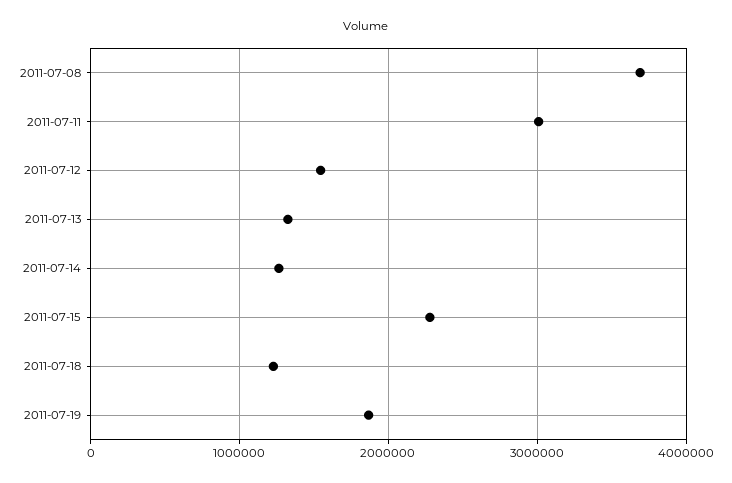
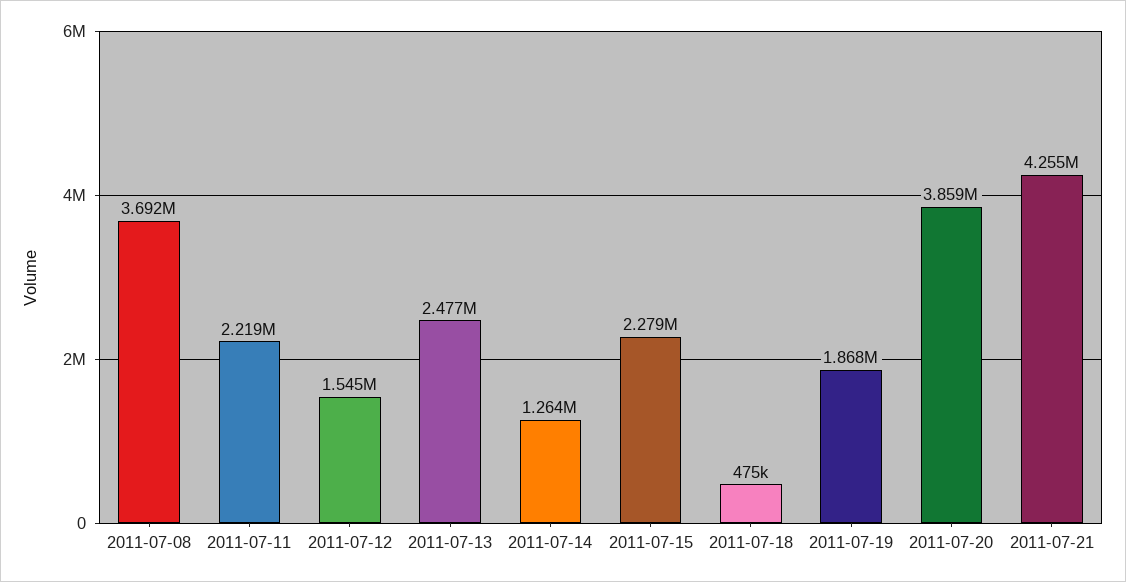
2011-07-11: 3000000 -> 2219000
2011-07-13: 1300000 -> 2477000
2011-07-18: 1200000 -> 475000
2011-07-20: none -> 3859000
2011-07-21: none -> 4255000

